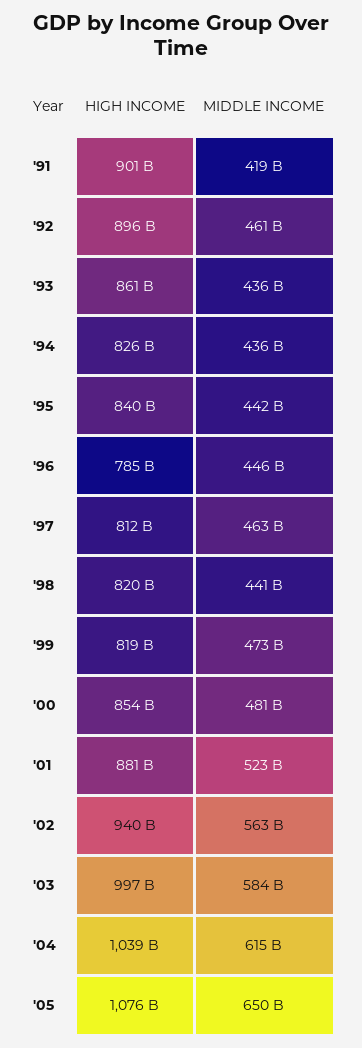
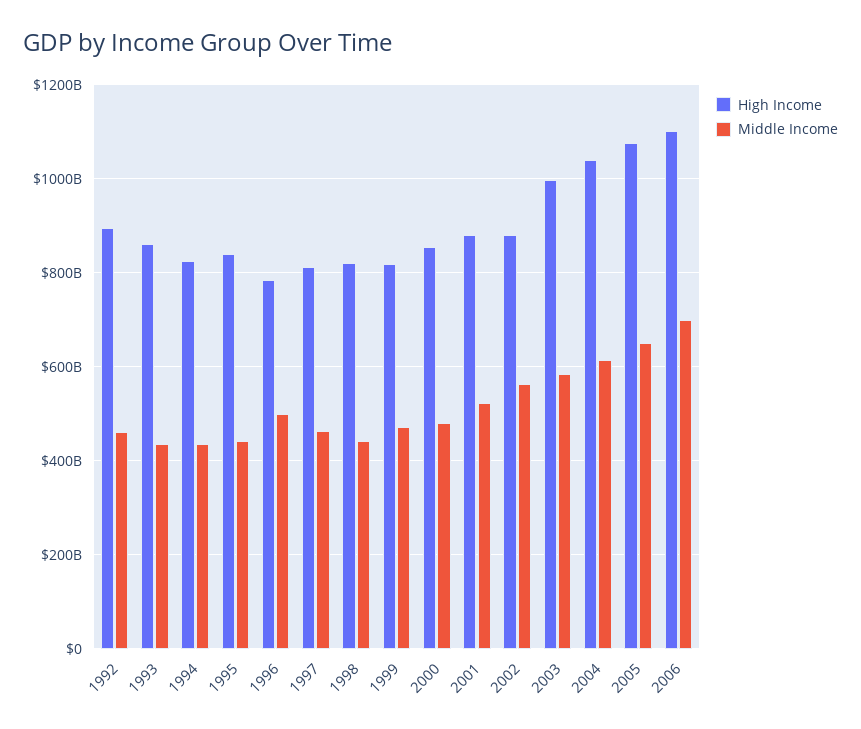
HIGH INCOME, '91: 901000000000 -> none
MIDDLE INCOME, '91: 419000000000 -> none
MIDDLE INCOME, '96: 446000000000 -> 500000000000
HIGH INCOME, '02: 940000000000 -> 880000000000
HIGH INCOME, 2006: none -> 1100000000000
MIDDLE INCOME, 2006: none -> 700000000000

